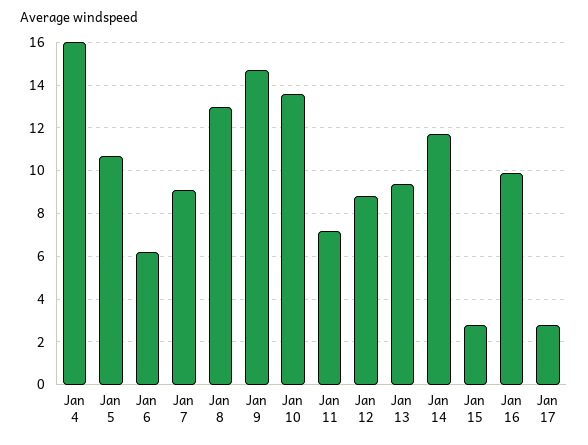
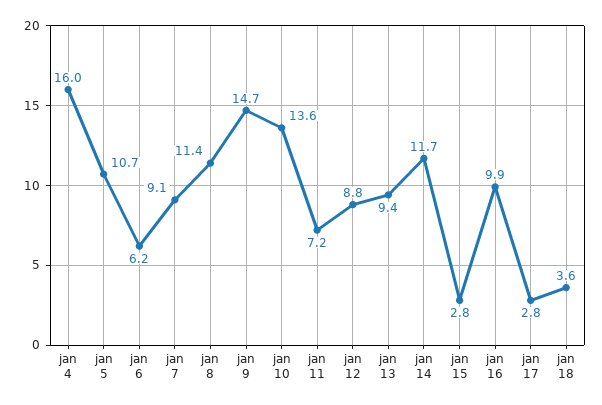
Jan 8: 13 -> 11.4
jan 18: none -> 3.6

